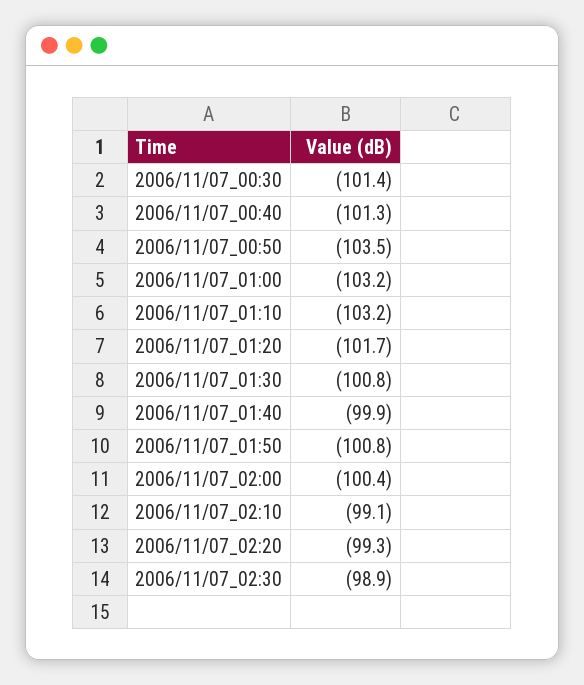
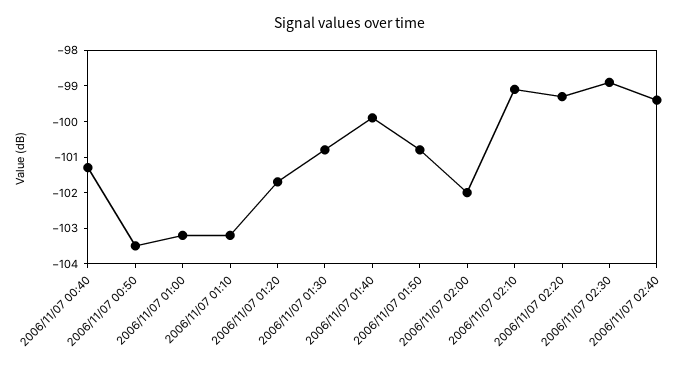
2006/11/07_00:30: -101.4 -> none
2006/11/07_02:00: -100.4 -> -102
2006/11/07 02:40: none -> -99.5

